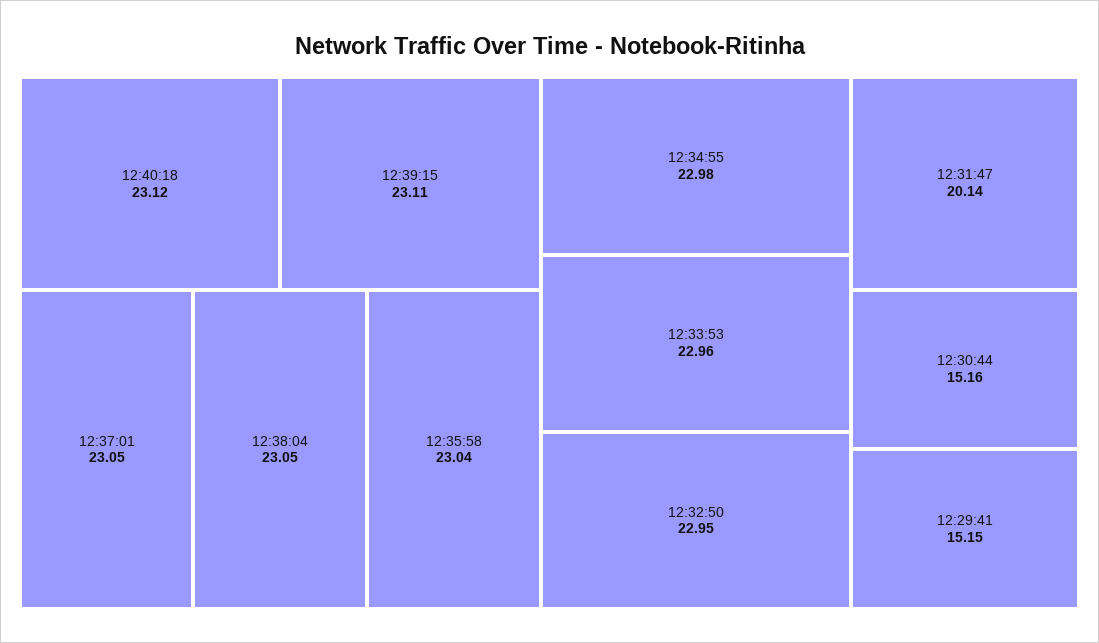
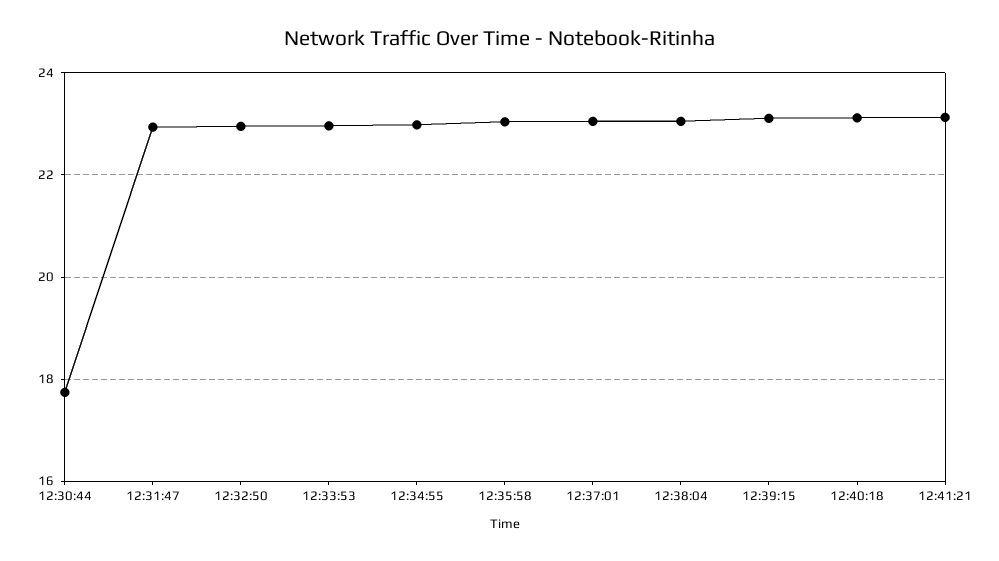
12:31:47: 20.14 -> 23
12:30:44: 15.16 -> 17.8
12:29:41: 15.15 -> none
12:41:21: none -> 23.2

